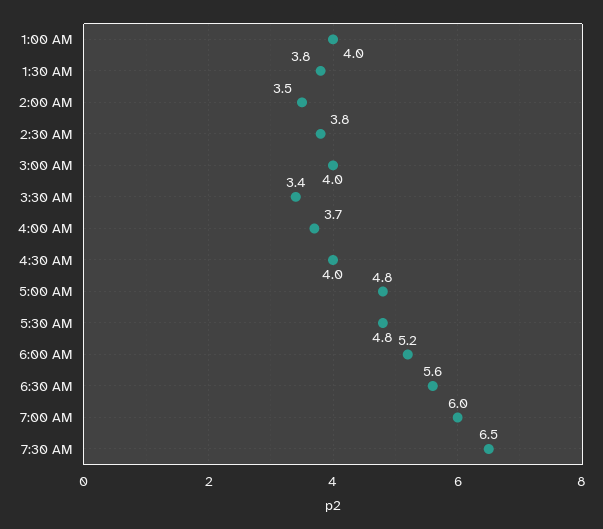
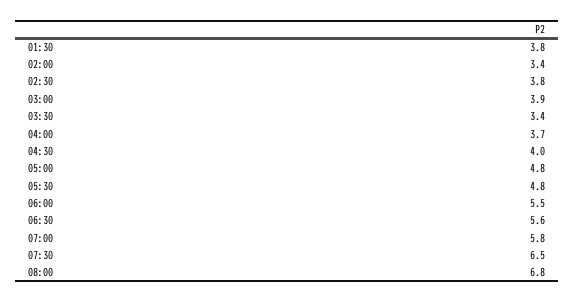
1:00 AM: 4 -> none
2:00 AM: 3.5 -> 3.4
3:00 AM: 4 -> 3.9
6:00 AM: 5.2 -> 5.5
7:00 AM: 6 -> 5.8
08:00: none -> 6.8

